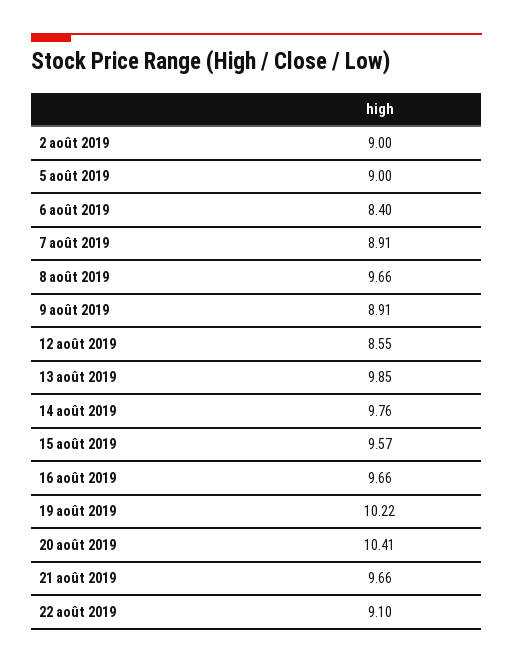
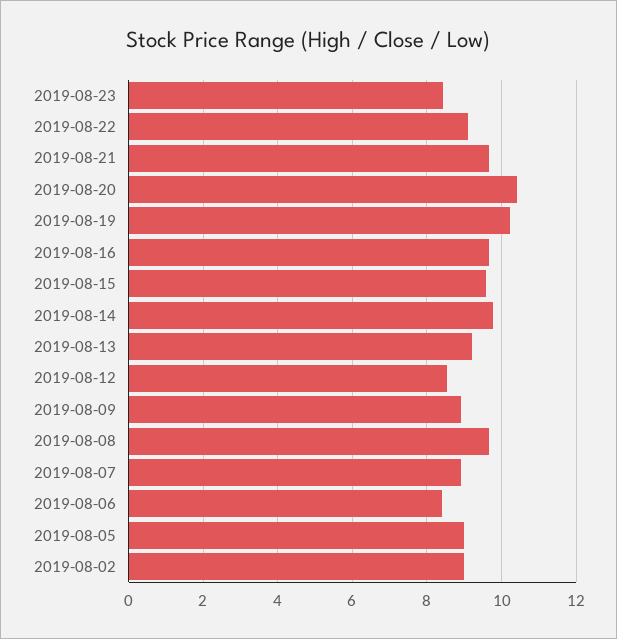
13 août 2019: 9.85 -> 9.2
2019-08-23: none -> 8.4

